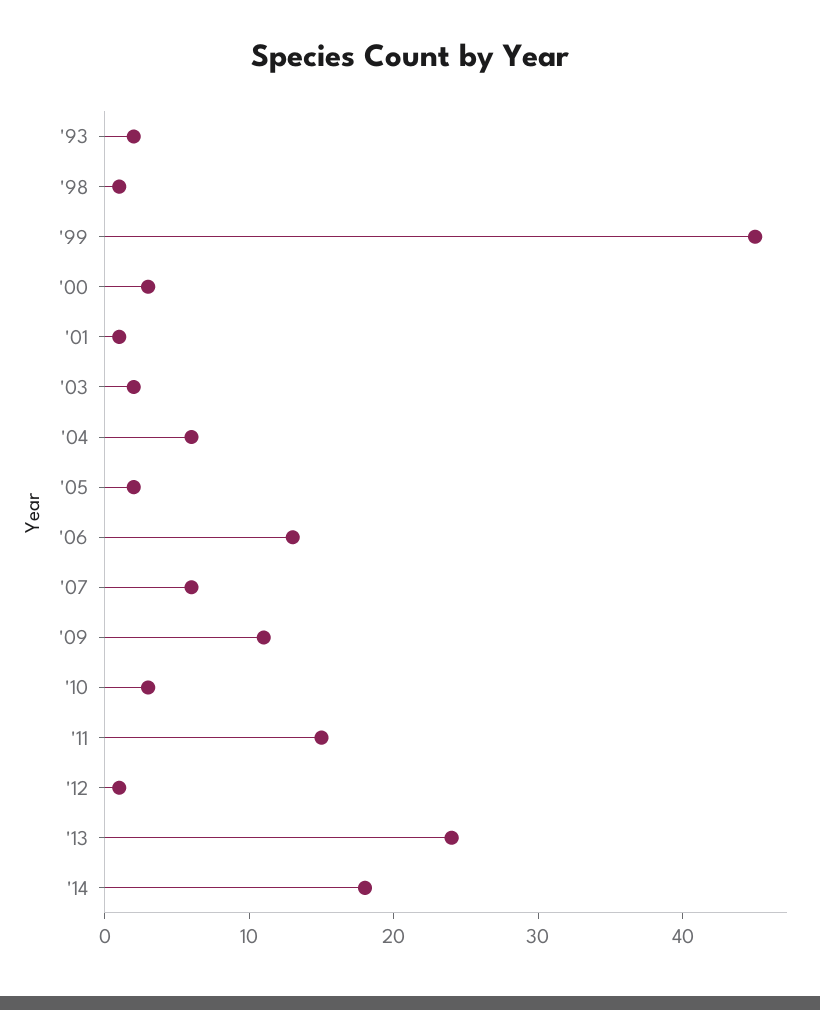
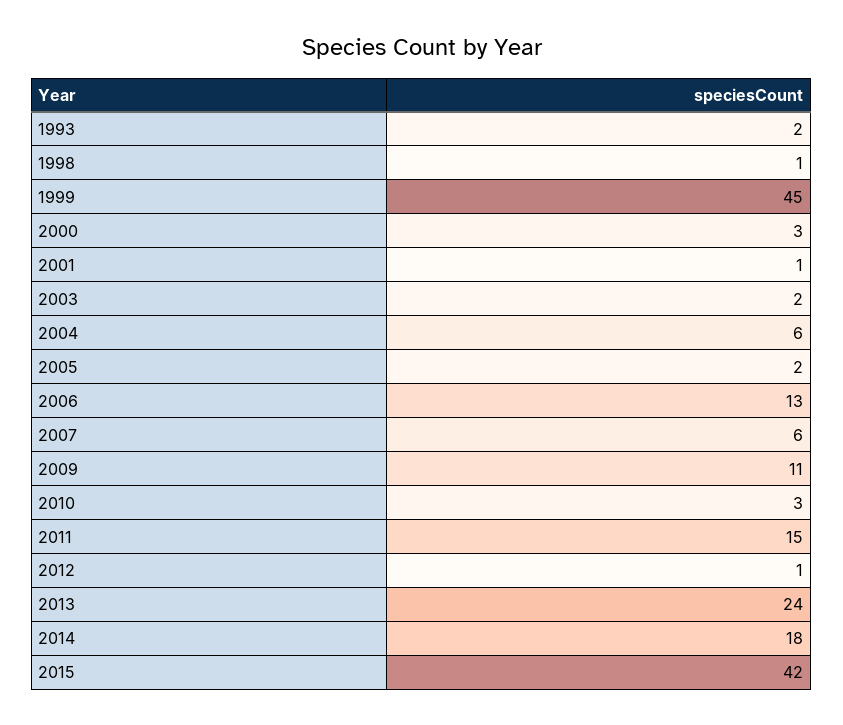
2015: none -> 42

